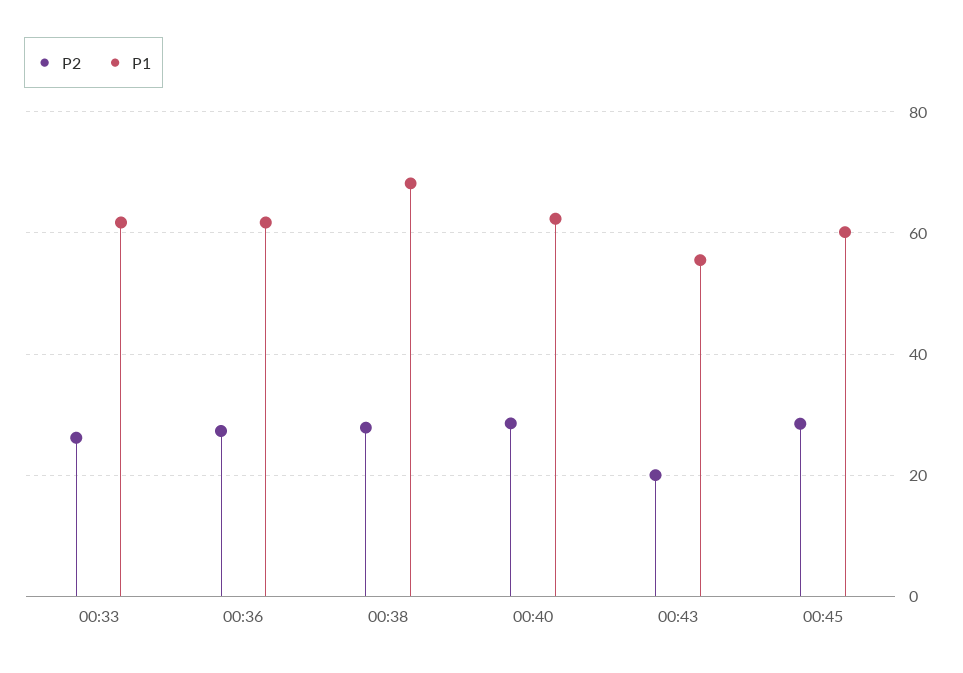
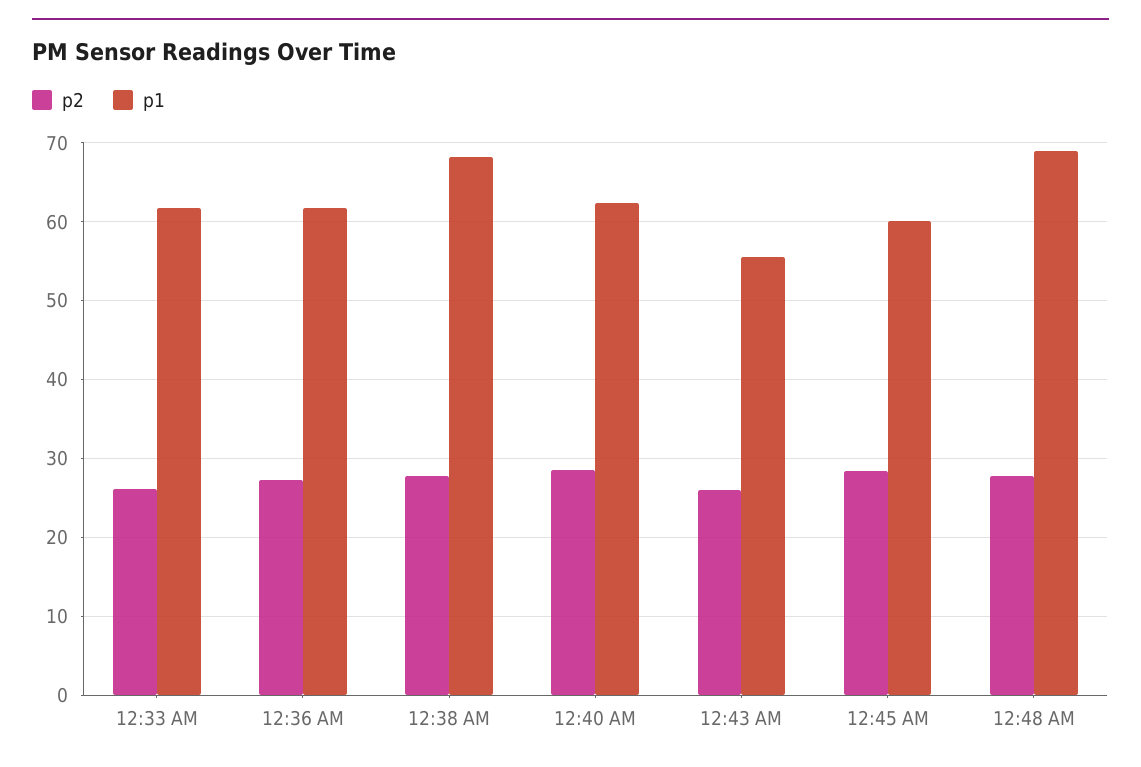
P2, 00:43: 20 -> 26
P2, 12:48 AM: none -> 28
P1, 12:48 AM: none -> 69

